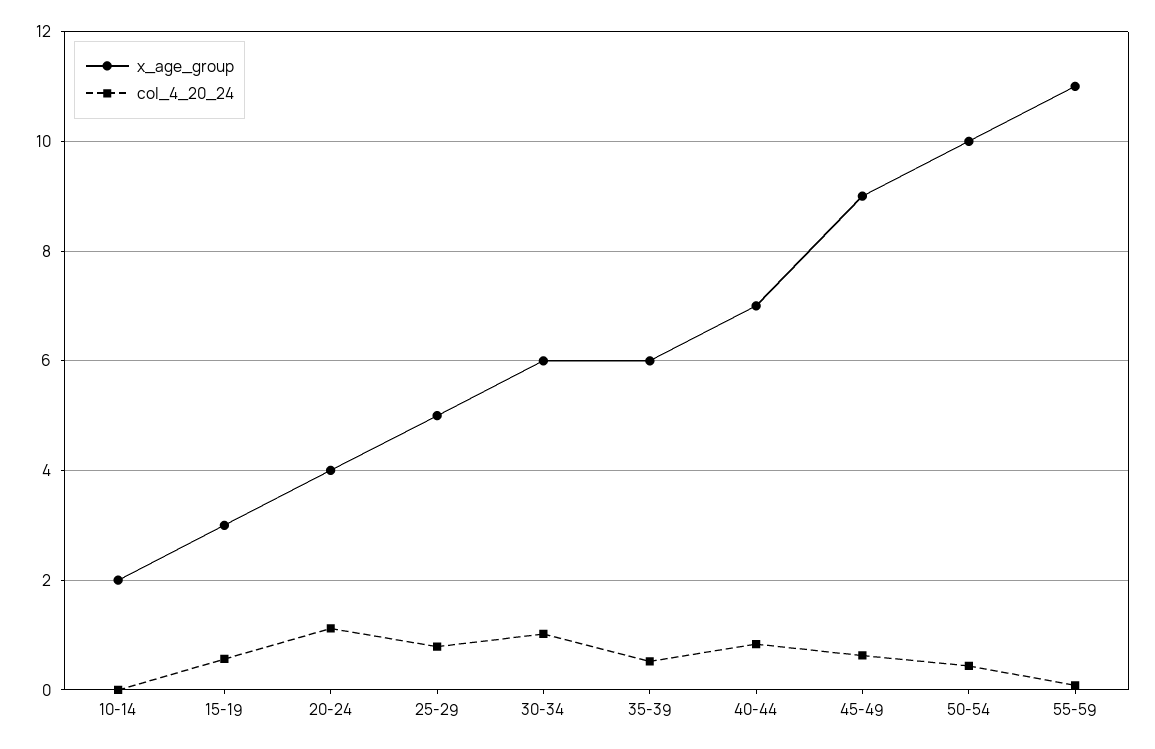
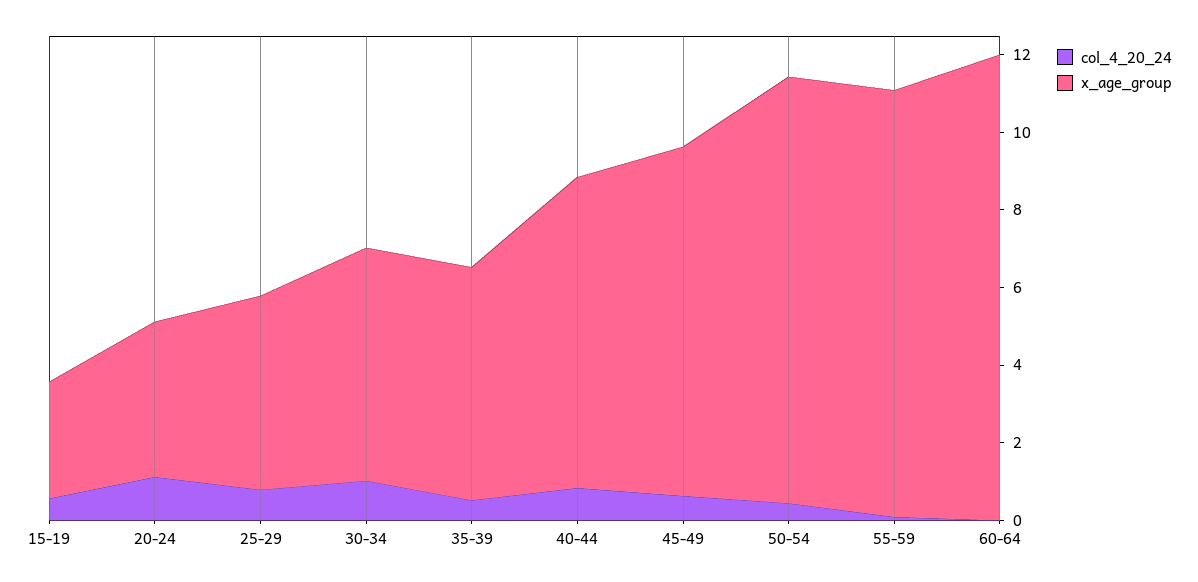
x_age_group, 10-14: 2 -> none
col_4_20_24, 10-14: 0 -> none
x_age_group, 40-44: 7 -> 8
x_age_group, 50-54: 10 -> 11
col_4_20_24, 60-64: none -> 0
x_age_group, 60-64: none -> 12

